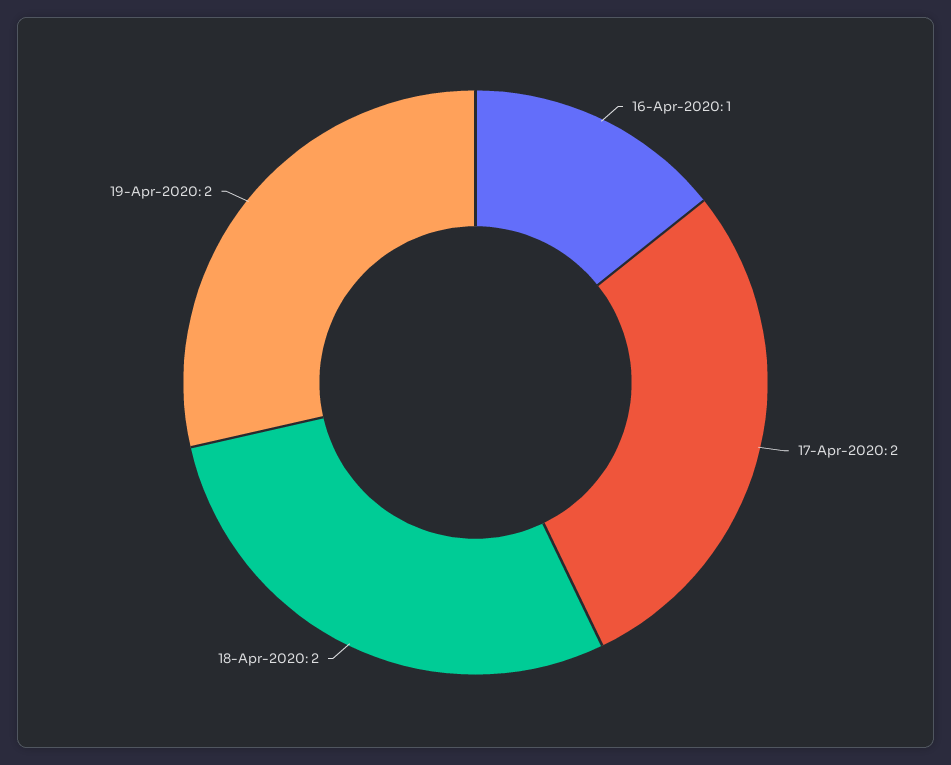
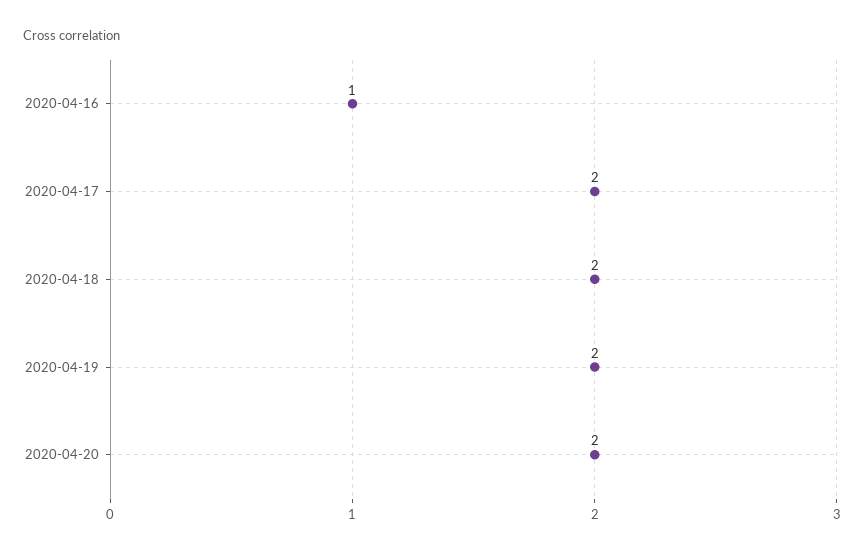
2020-04-20: none -> 2

